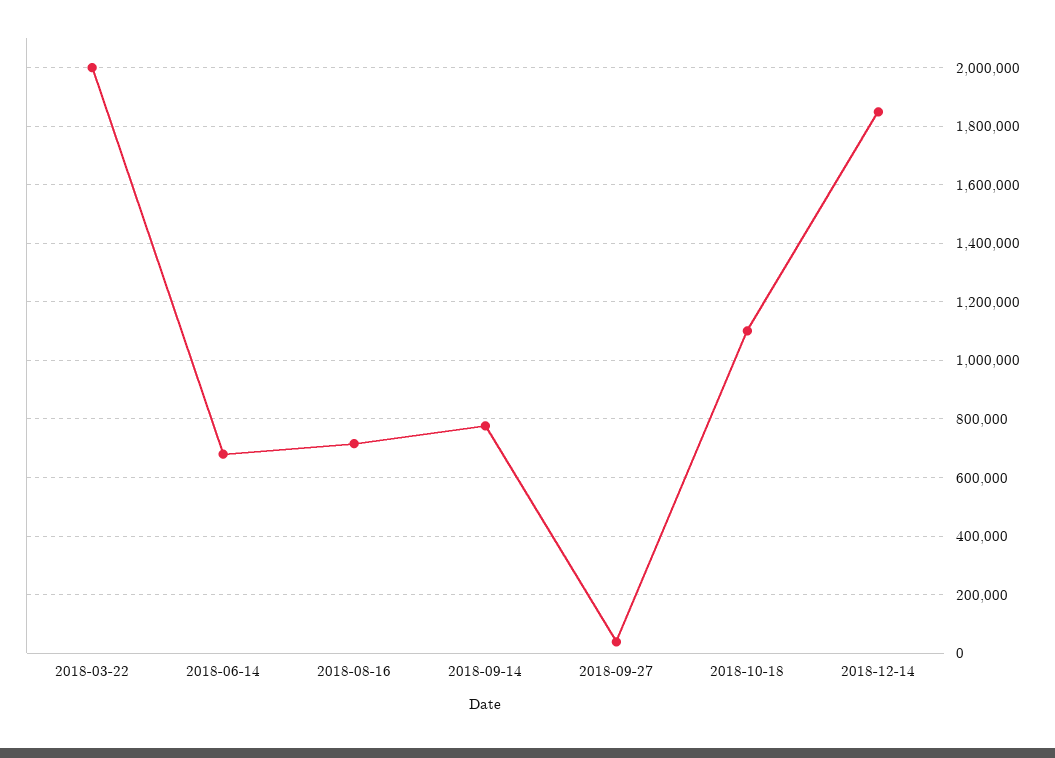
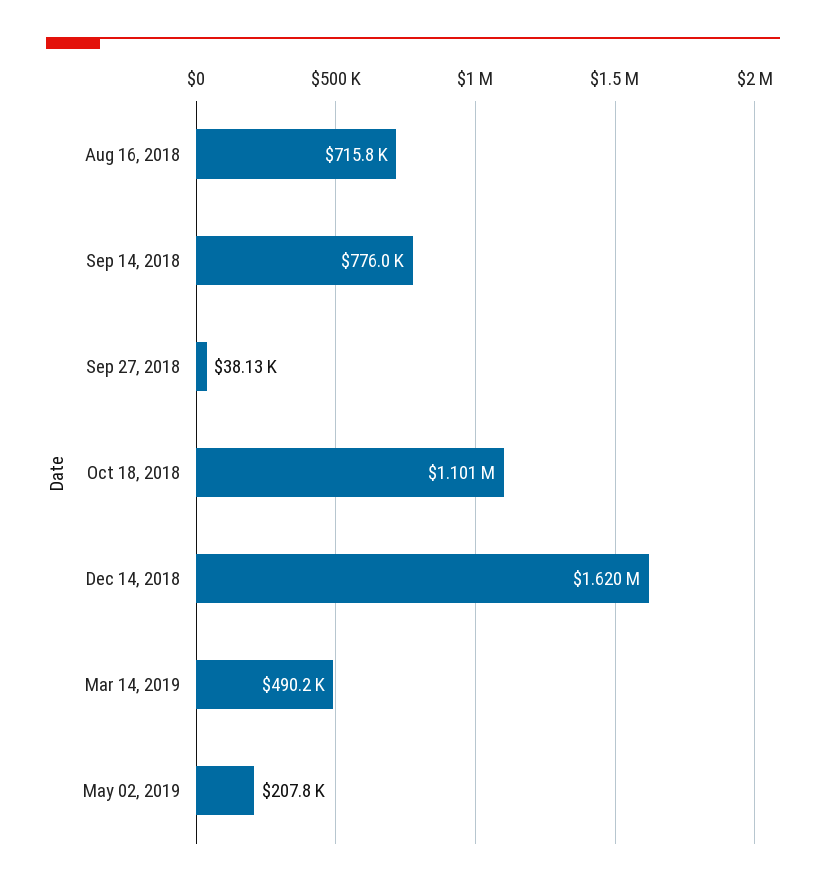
2018-03-22: 2000000 -> none
2018-06-14: 675000 -> none
2018-12-14: 1850000 -> 1620000
Mar 14, 2019: none -> 490200
May 02, 2019: none -> 207800

